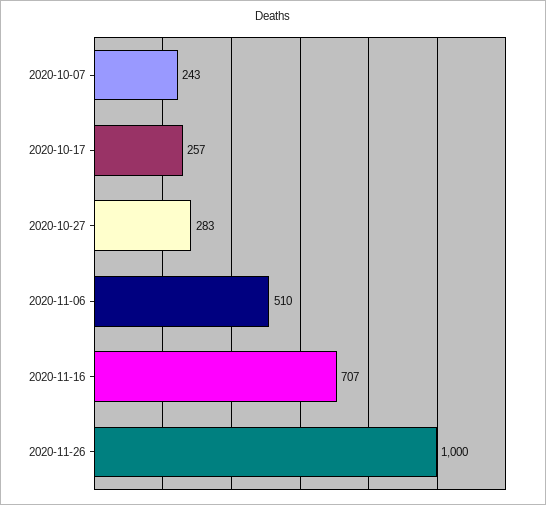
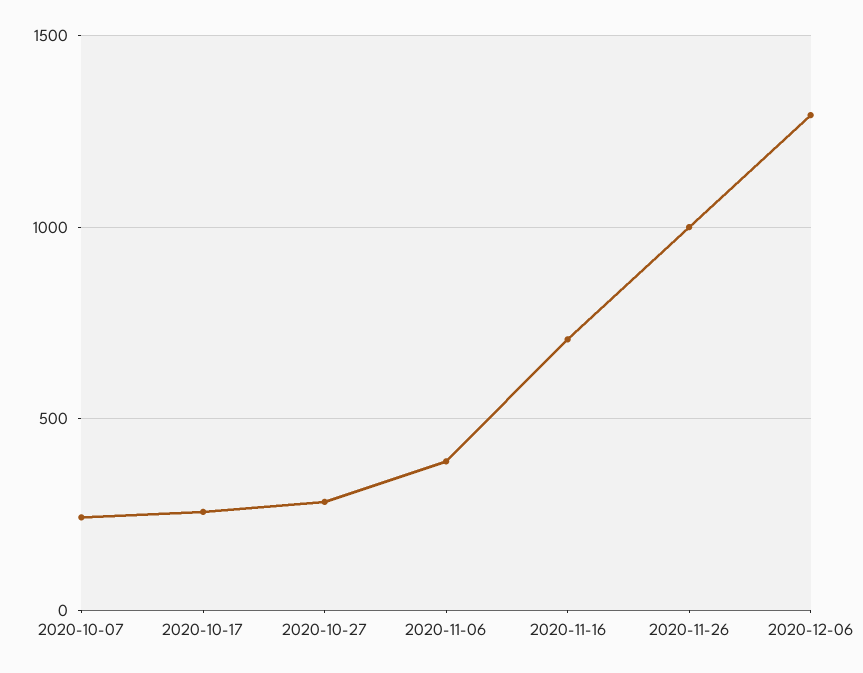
2020-11-06: 510 -> 400
2020-12-06: none -> 1300

